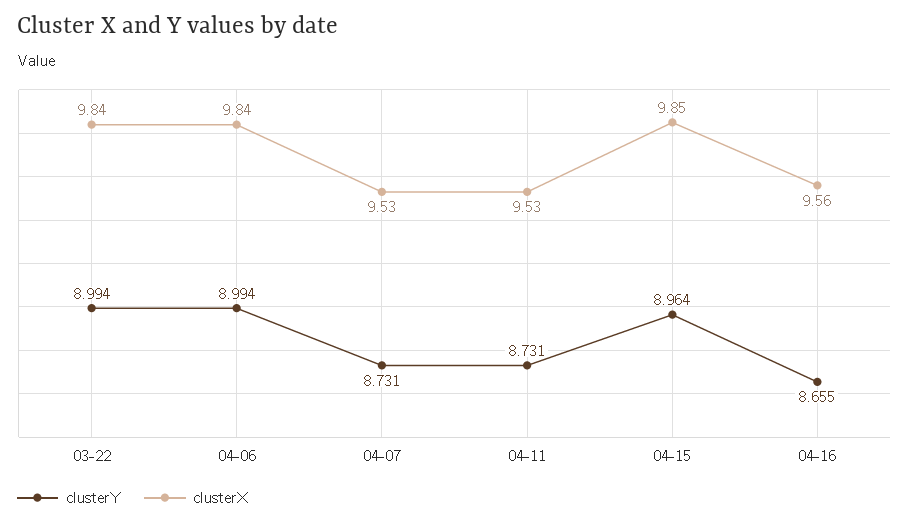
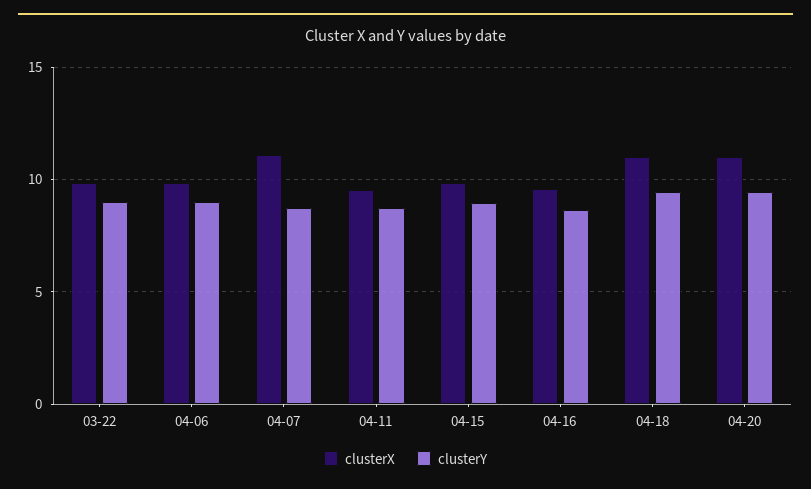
clusterX, 04-07: 9.53 -> 11
clusterX, 04-18: none -> 11
clusterY, 04-18: none -> 9.5
clusterX, 04-20: none -> 11
clusterY, 04-20: none -> 9.5

